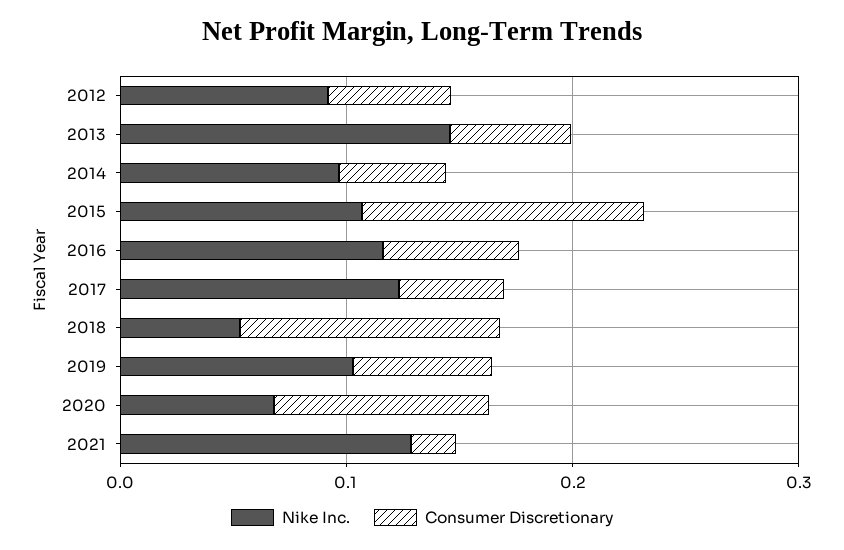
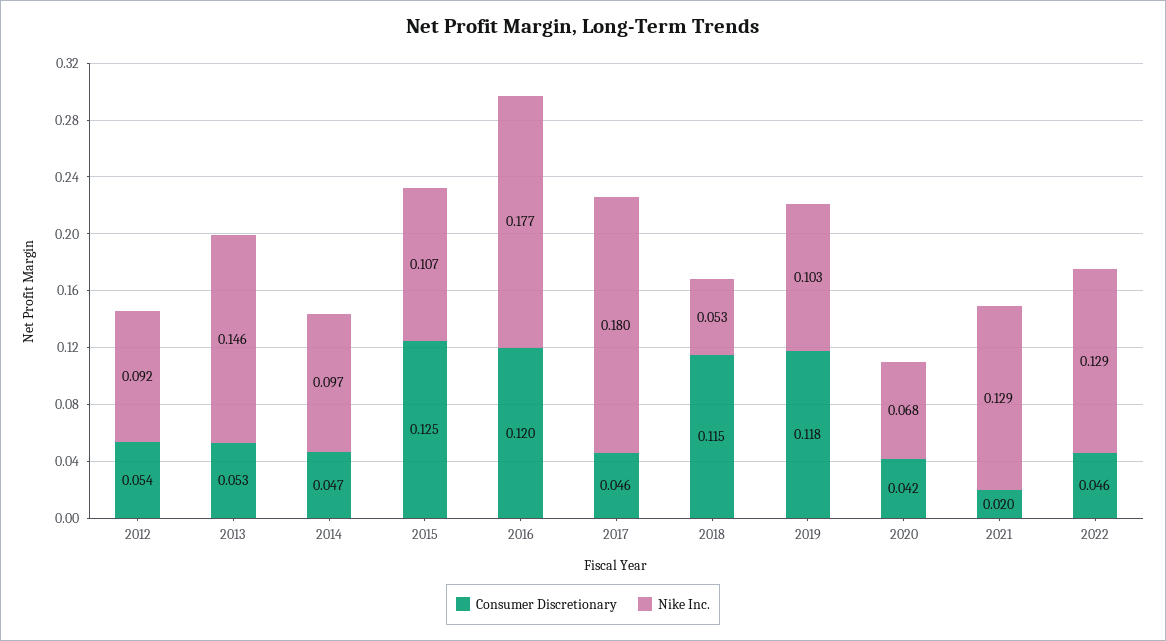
Nike Inc., 2016: 0.12 -> 0.177
Consumer Discretionary, 2016: 0.06 -> 0.12
Nike Inc., 2017: 0.12 -> 0.18
Consumer Discretionary, 2019: 0.06 -> 0.118
Consumer Discretionary, 2020: 0.1 -> 0.042
Consumer Discretionary, 2022: none -> 0.046
Nike Inc., 2022: none -> 0.129

